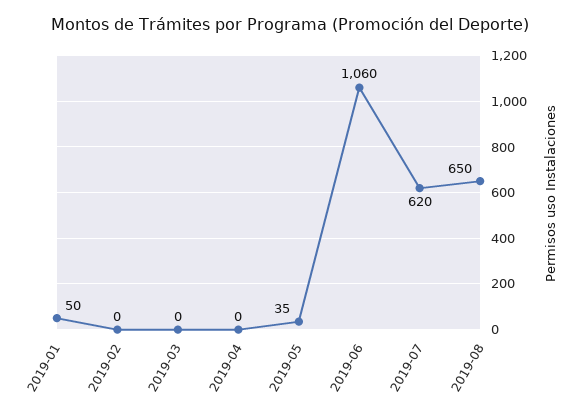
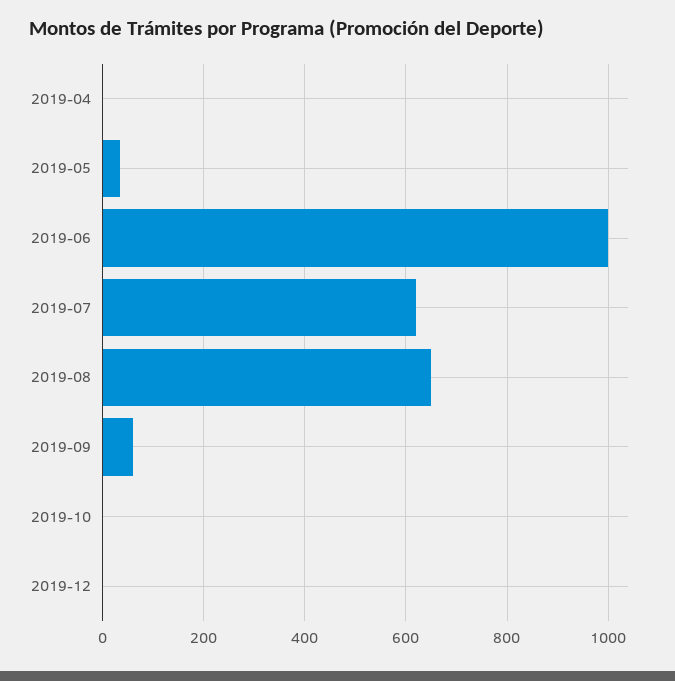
2019-01: 50 -> none
2019-02: 0 -> none
2019-03: 0 -> none
2019-06: 1060 -> 1000
2019-09: none -> 60
2019-10: none -> 0
2019-12: none -> 0

